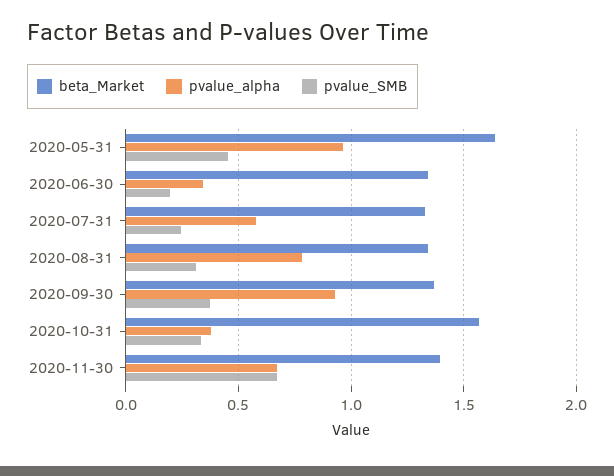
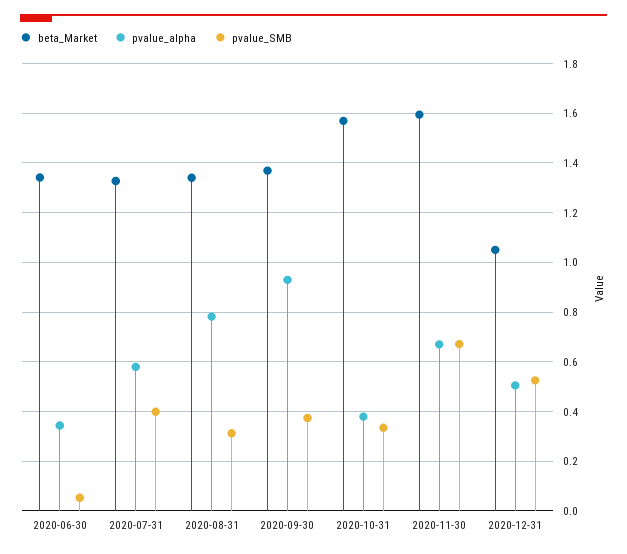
beta_Market, 2020-05-31: 1.65 -> none
pvalue_alpha, 2020-05-31: 0.95 -> none
pvalue_SMB, 2020-05-31: 0.45 -> none
pvalue_SMB, 2020-06-30: 0.2 -> 0.05
pvalue_SMB, 2020-07-31: 0.25 -> 0.4
beta_Market, 2020-11-30: 1.4 -> 1.6
beta_Market, 2020-12-31: none -> 1.05
pvalue_alpha, 2020-12-31: none -> 0.5
pvalue_SMB, 2020-12-31: none -> 0.525

